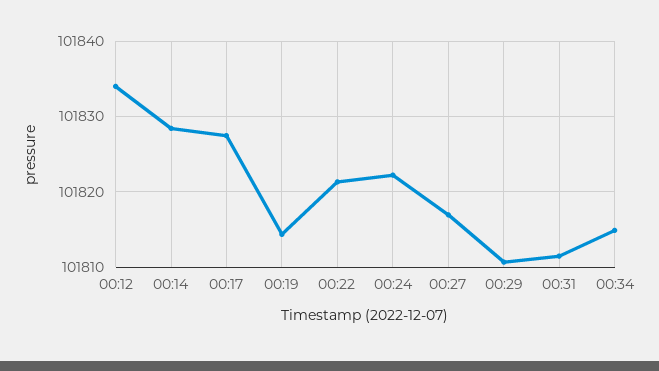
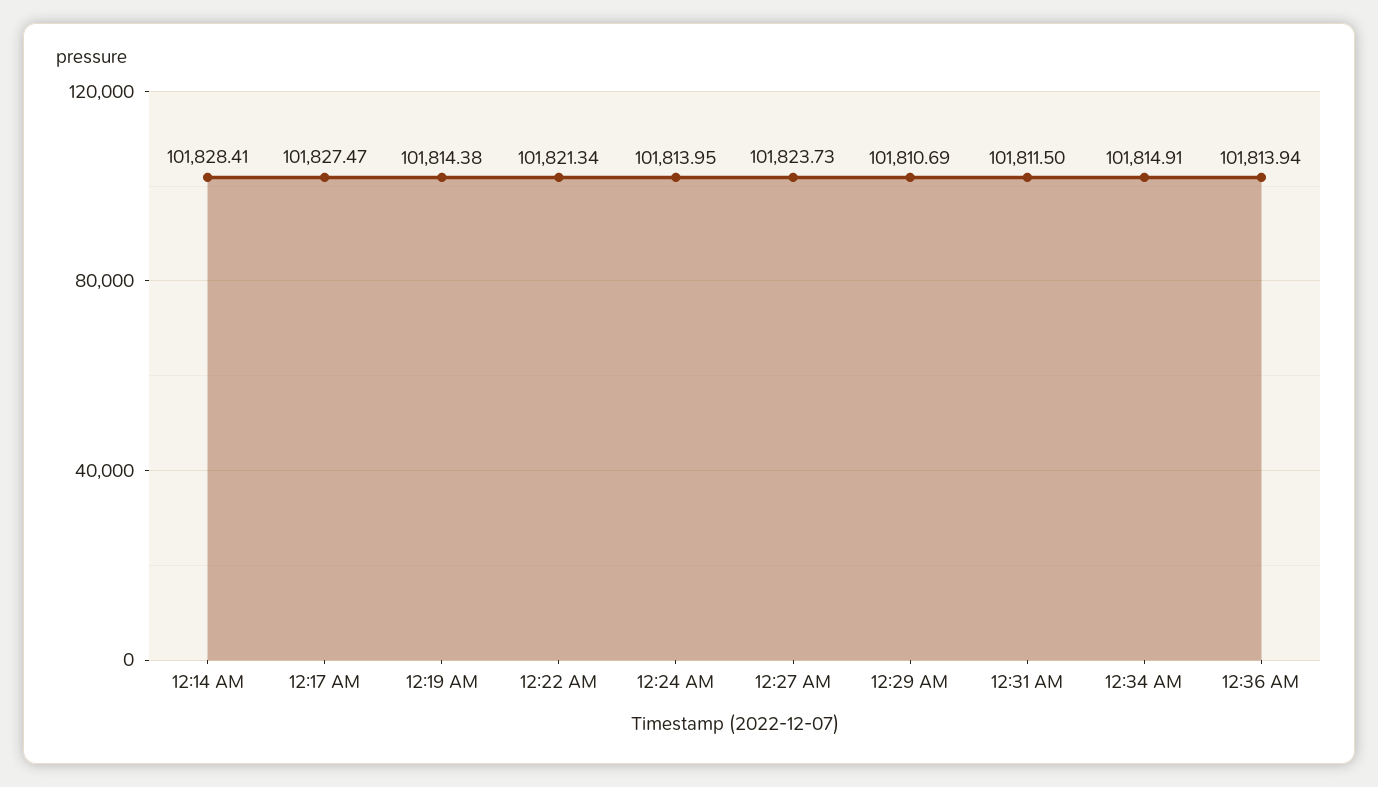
00:12: 101834 -> none
00:24: 101822 -> 101813.95
00:27: 101817 -> 101823.73
12:36 AM: none -> 101813.94

